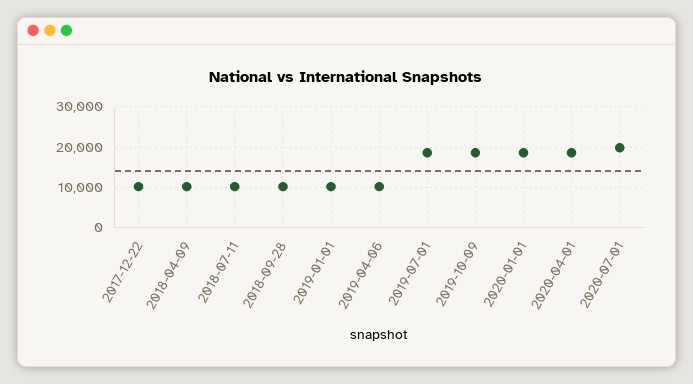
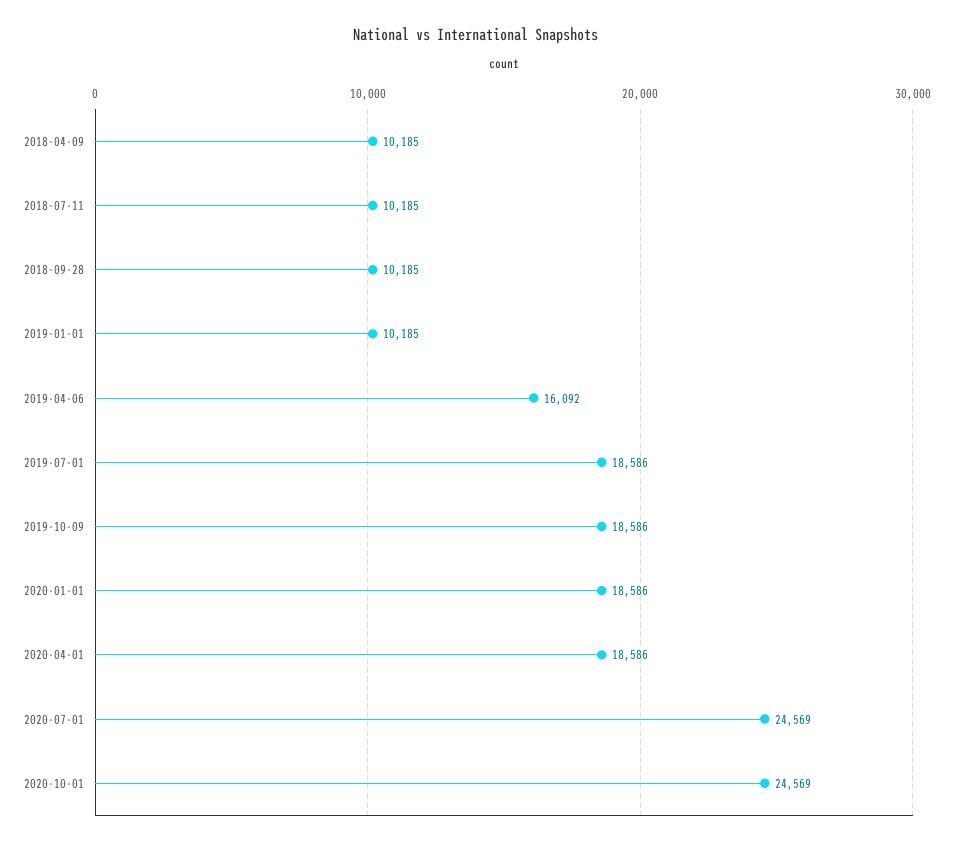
2017-12-22: 10000 -> none
2019-04-06: 10000 -> 16092
2020-07-01: 20000 -> 24569
2020-10-01: none -> 24569

